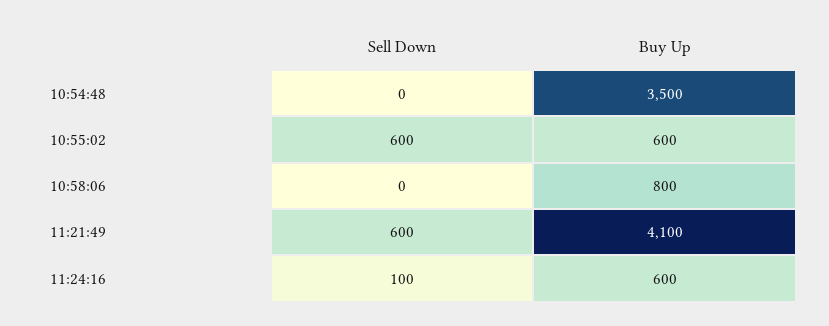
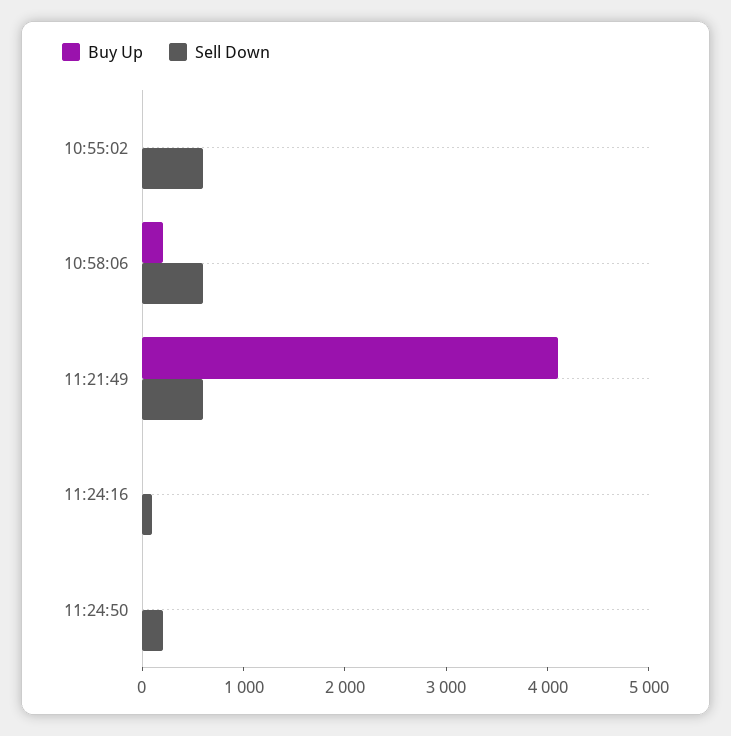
Sell Down, 10:54:48: 0 -> none
Buy Up, 10:54:48: 3500 -> none
Buy Up, 10:55:02: 600 -> 0
Sell Down, 10:58:06: 0 -> 600
Buy Up, 10:58:06: 800 -> 200
Buy Up, 11:24:16: 600 -> 0
Buy Up, 11:24:50: none -> 0
Sell Down, 11:24:50: none -> 200

